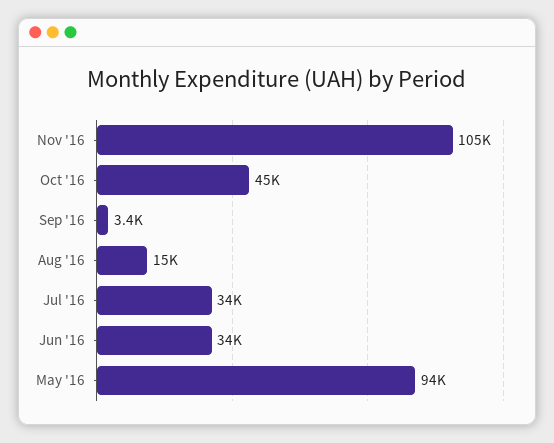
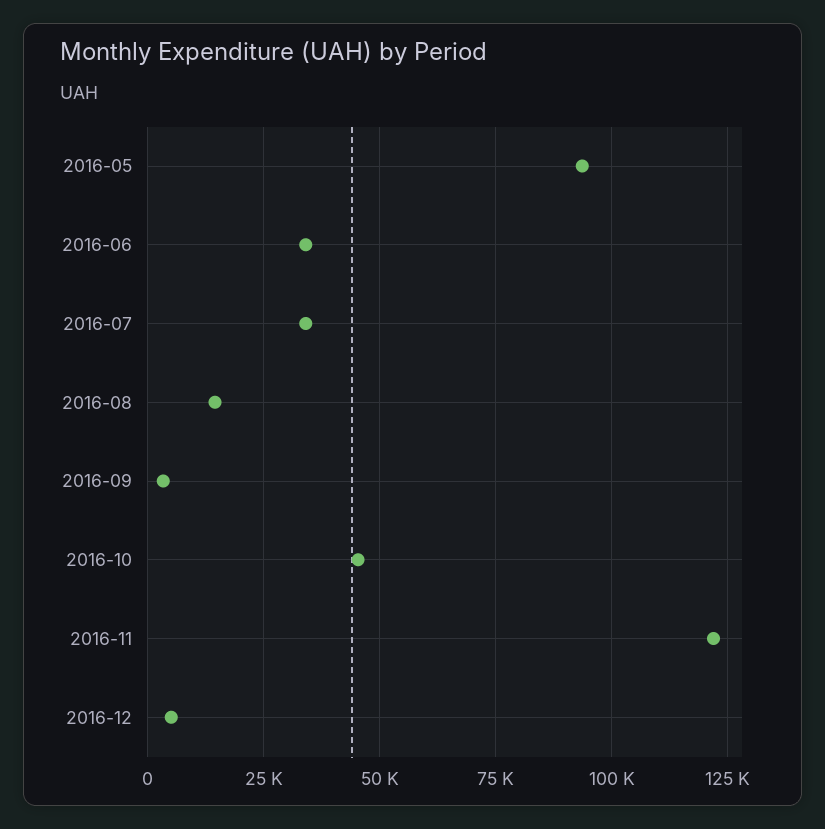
Nov '16: 105000 -> 122500
2016-12: none -> 5000

